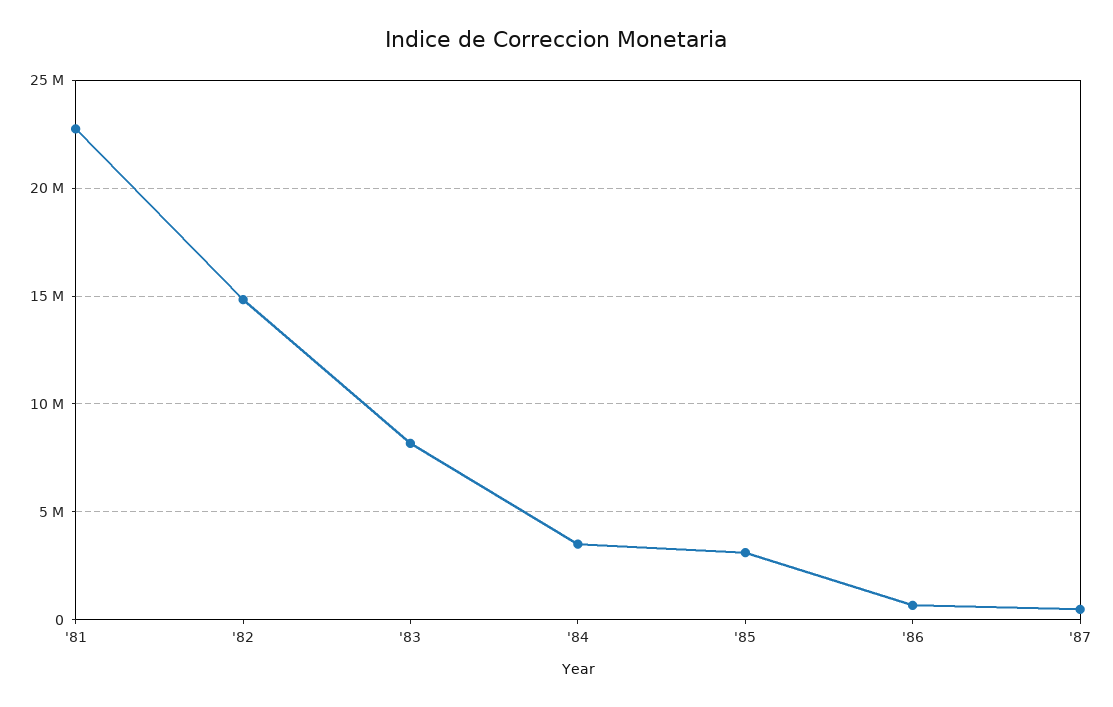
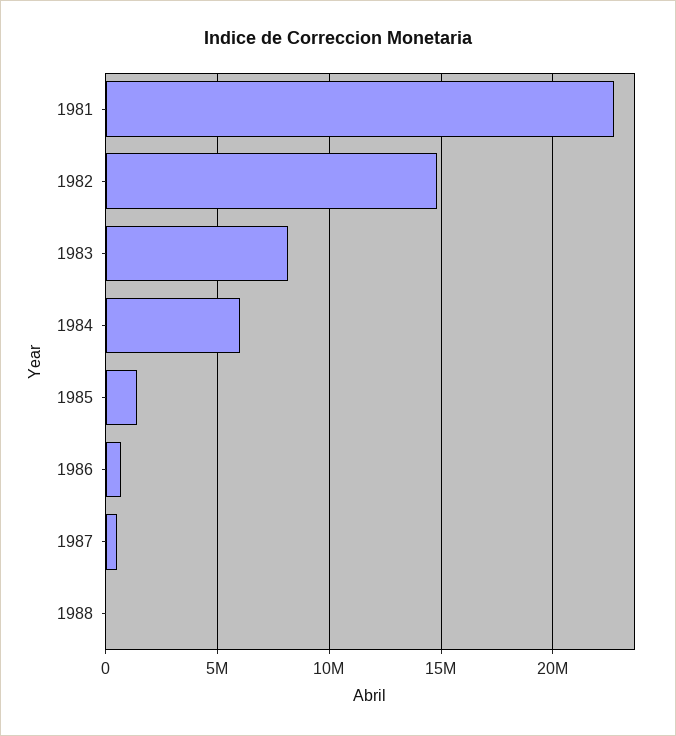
'84: 3500000 -> 6000000
'85: 3000000 -> 1500000
1988: none -> 0

